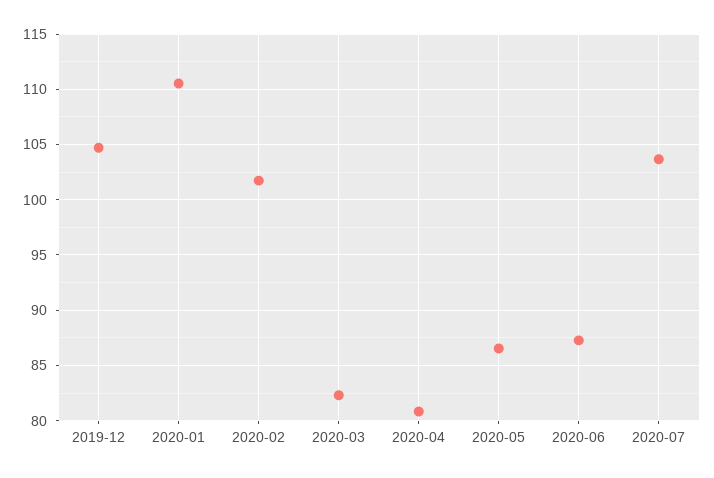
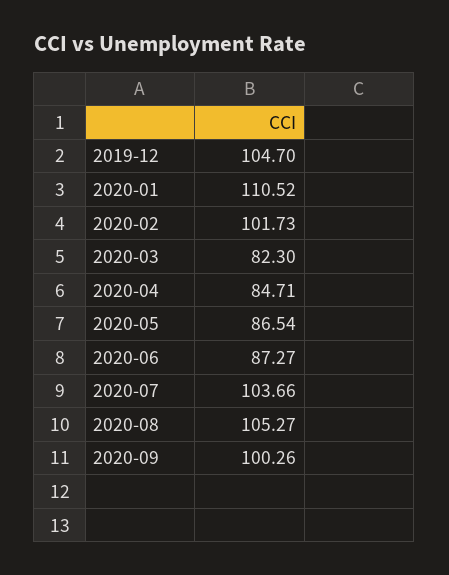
2020-04: 81 -> 84.71
2020-08: none -> 105.27
2020-09: none -> 100.26

